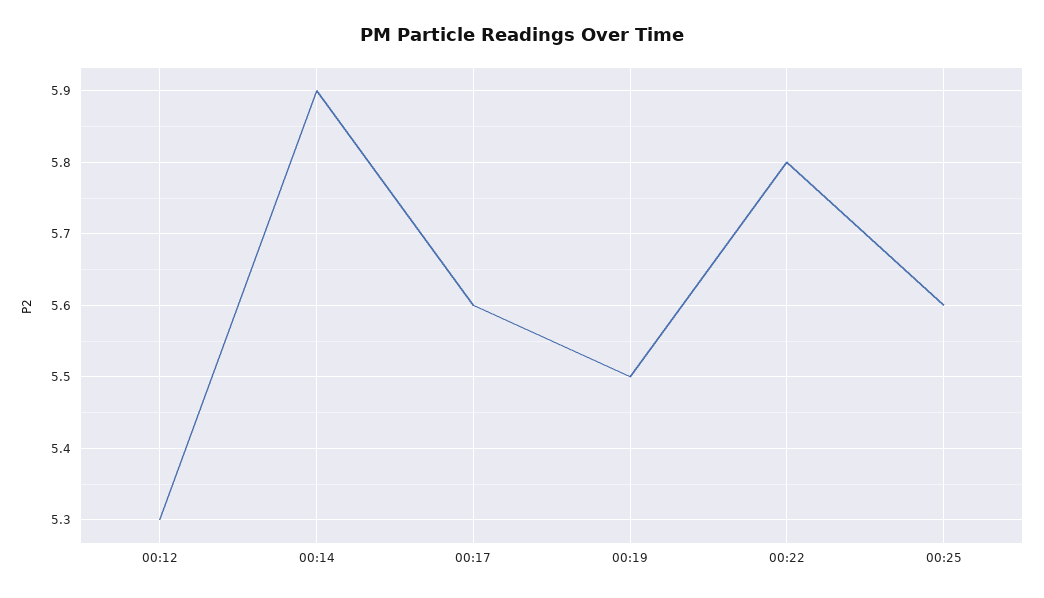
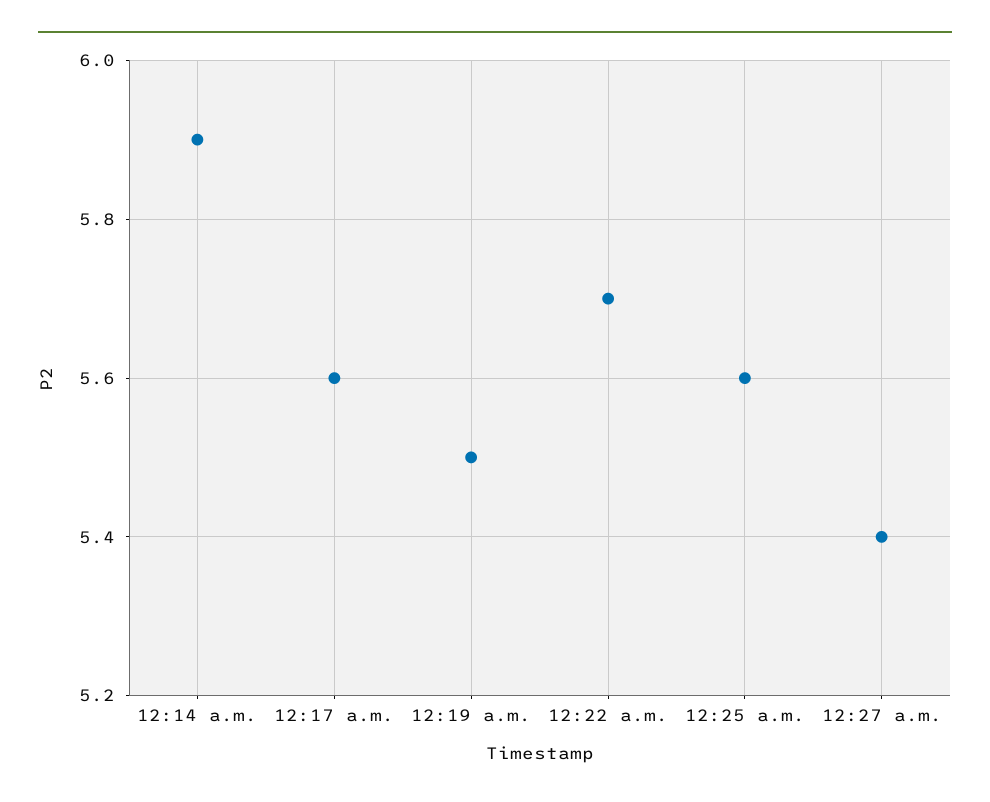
00:12: 5.3 -> none
00:22: 5.8 -> 5.7
12:27 a.m.: none -> 5.4

